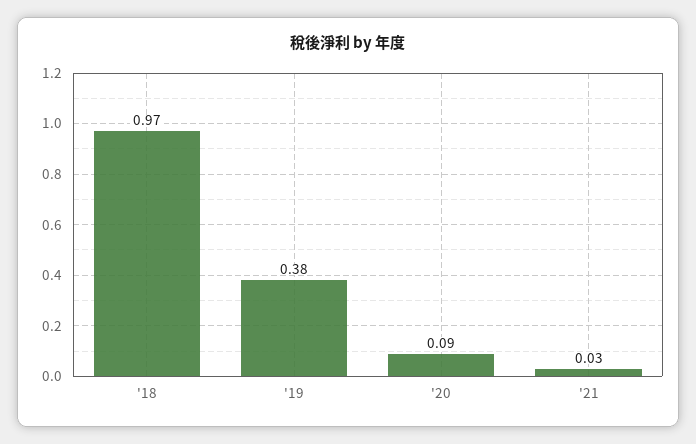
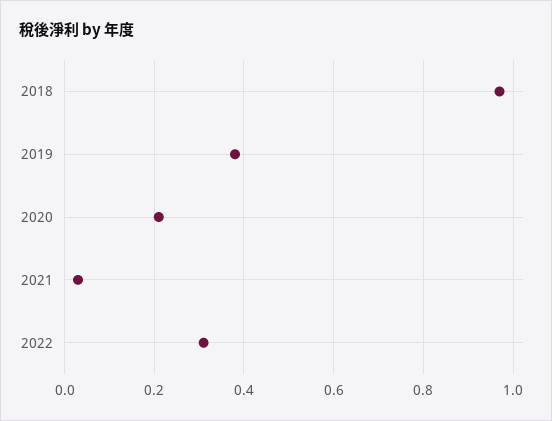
'20: 0.09 -> 0.2
2022: none -> 0.3

